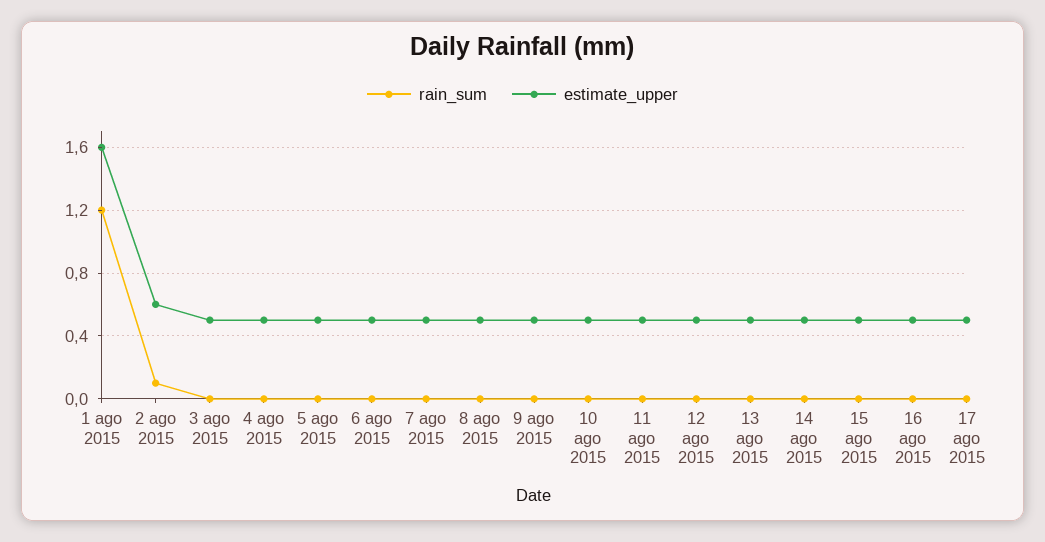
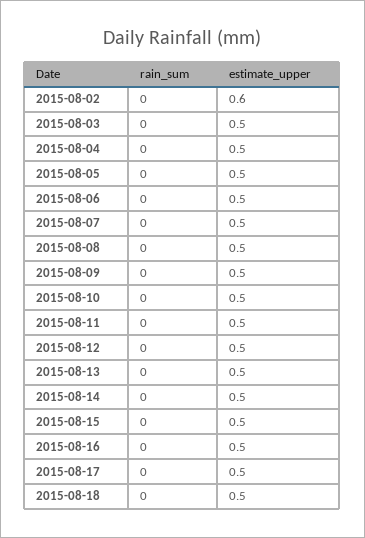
rain_sum, 1 ago 2015: 1.2 -> none
estimate_upper, 1 ago 2015: 1.6 -> none
rain_sum, 2 ago 2015: 0.1 -> 0
rain_sum, 2015-08-18: none -> 0
estimate_upper, 2015-08-18: none -> 0.5

